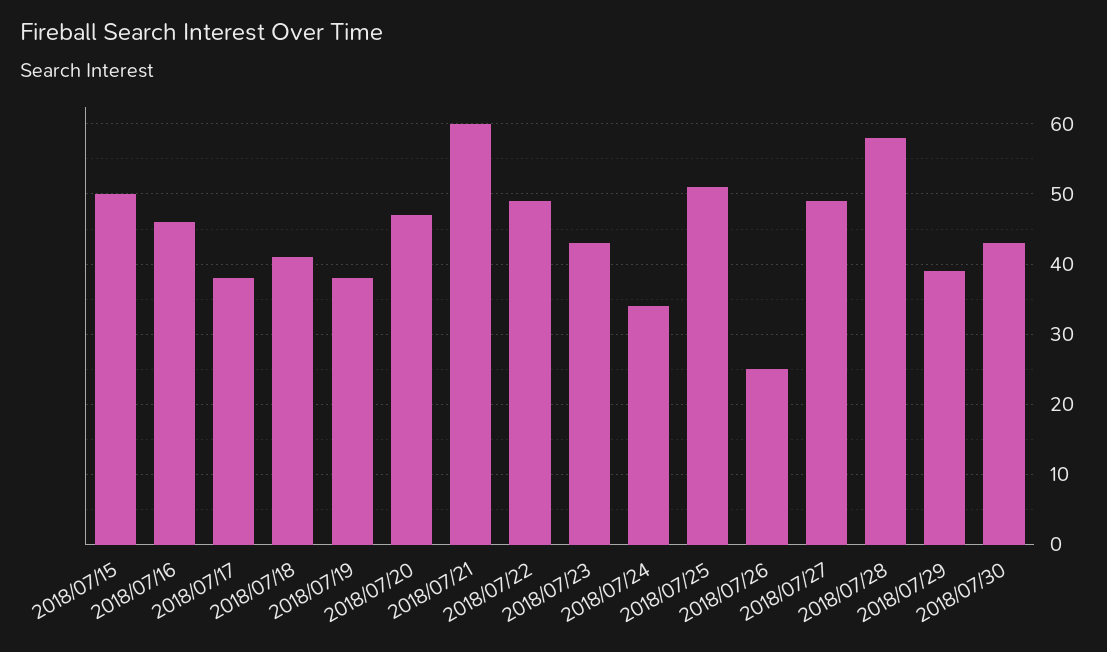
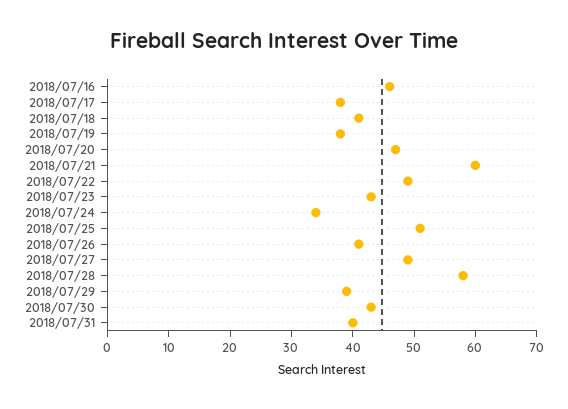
2018/07/15: 50 -> none
2018/07/26: 25 -> 40
2018/07/31: none -> 40

